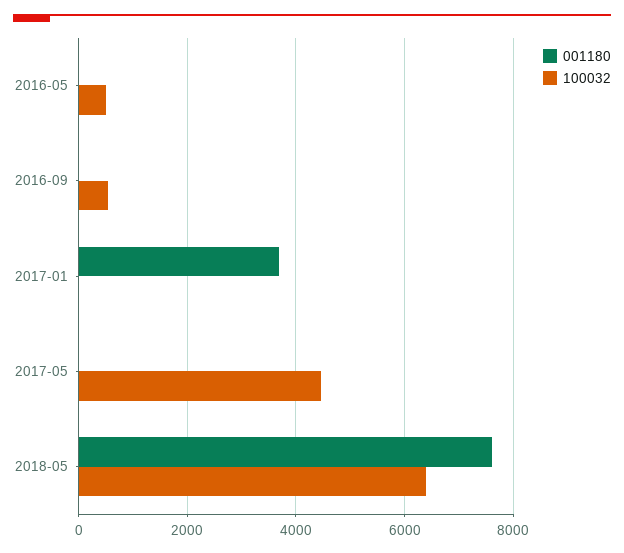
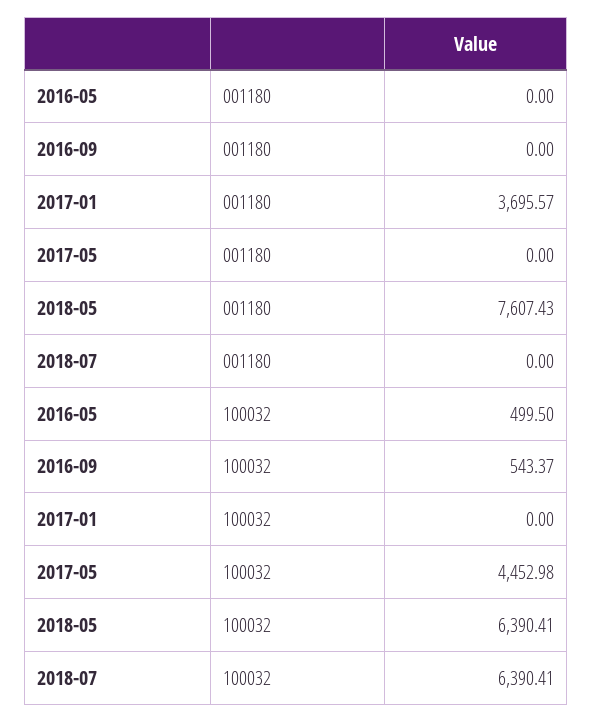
001180, 2018-07: none -> 0
100032, 2018-07: none -> 6390.41

